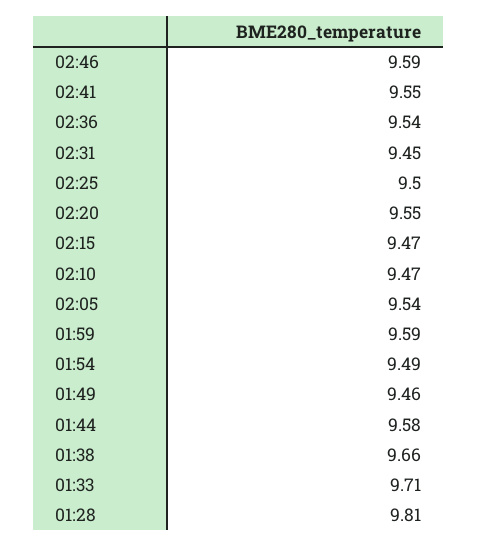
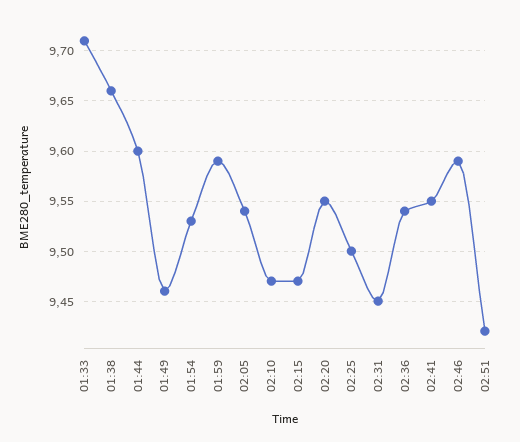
01:54: 9.49 -> 9.53
01:44: 9.58 -> 9.6
01:28: 9.81 -> none
02:51: none -> 9.42

